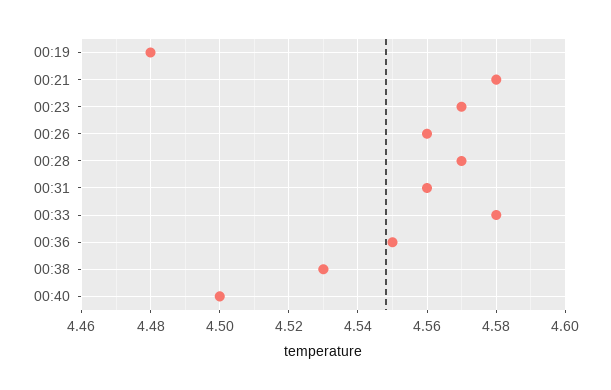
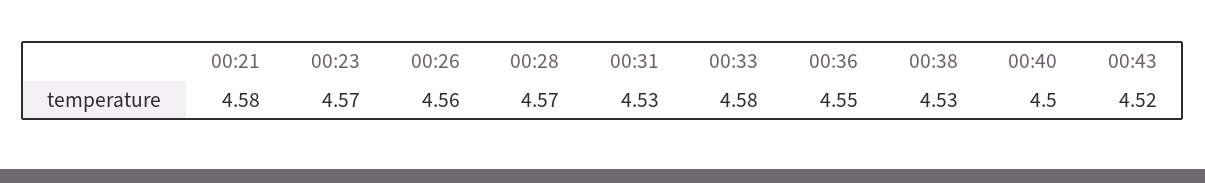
00:19: 4.48 -> none
00:31: 4.56 -> 4.53
00:43: none -> 4.52

